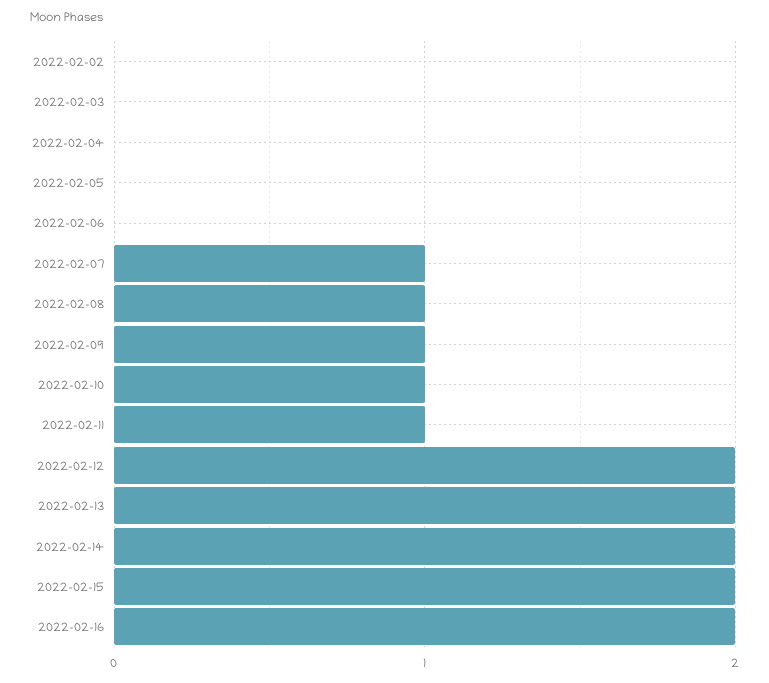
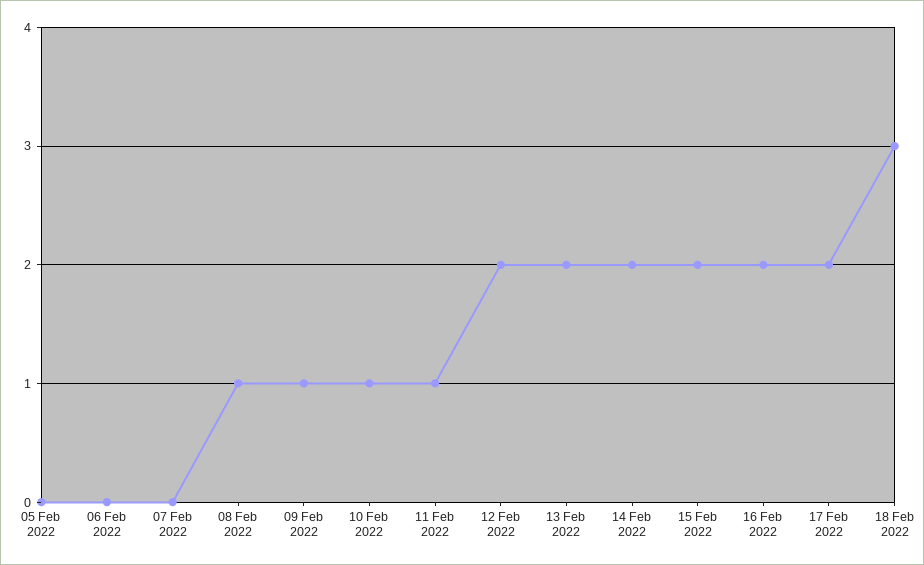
2022-02-02: 0 -> none
2022-02-03: 0 -> none
2022-02-04: 0 -> none
2022-02-07: 1 -> 0
17 Feb 2022: none -> 2
18 Feb 2022: none -> 3

